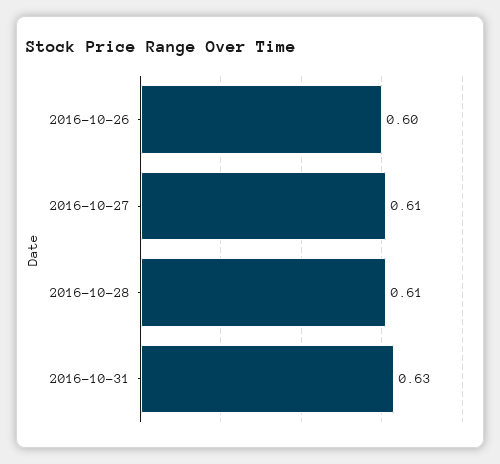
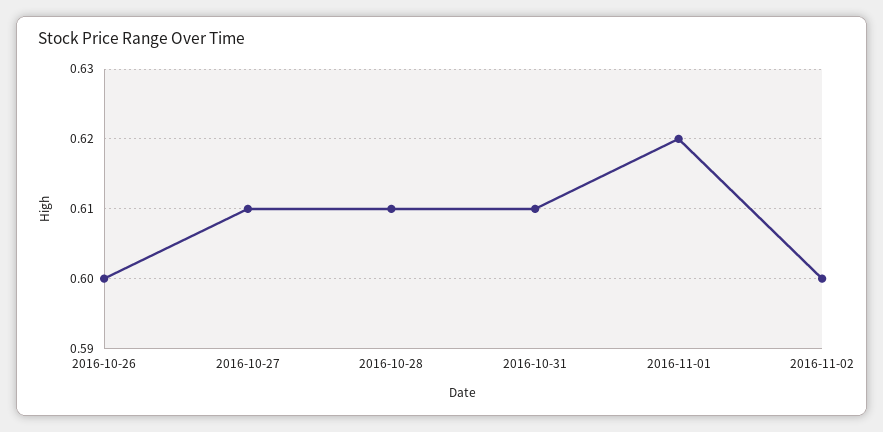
2016-10-31: 0.63 -> 0.61
2016-11-01: none -> 0.62
2016-11-02: none -> 0.6

